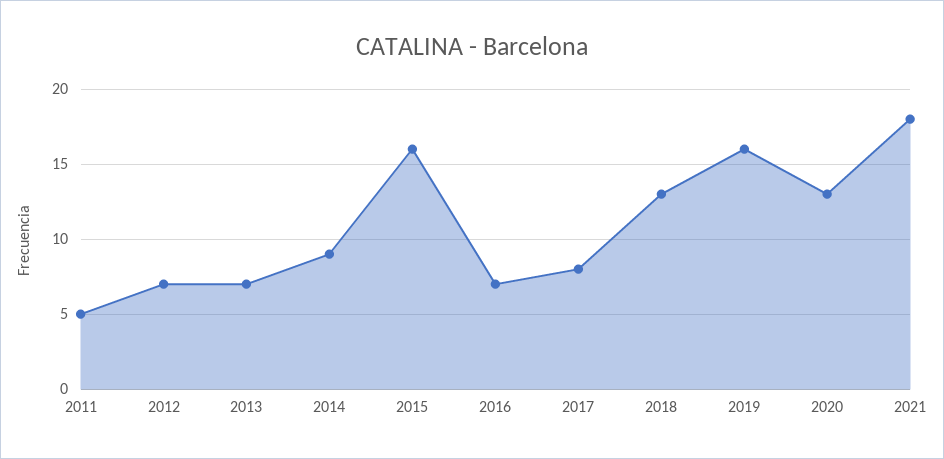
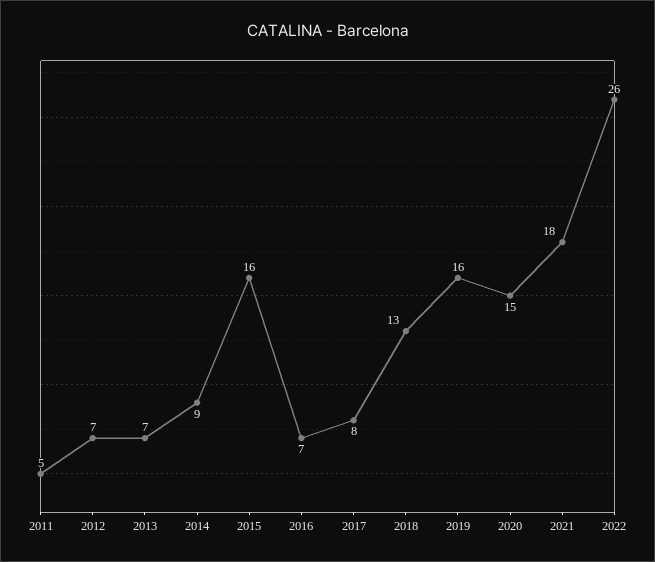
2020: 13 -> 15
2022: none -> 26

